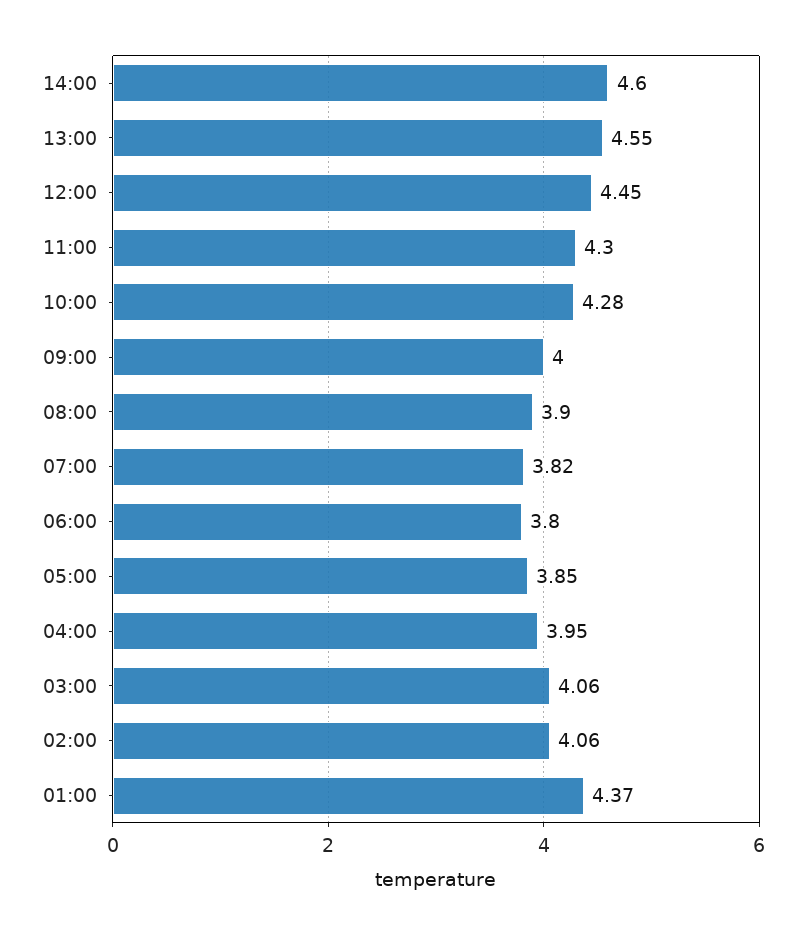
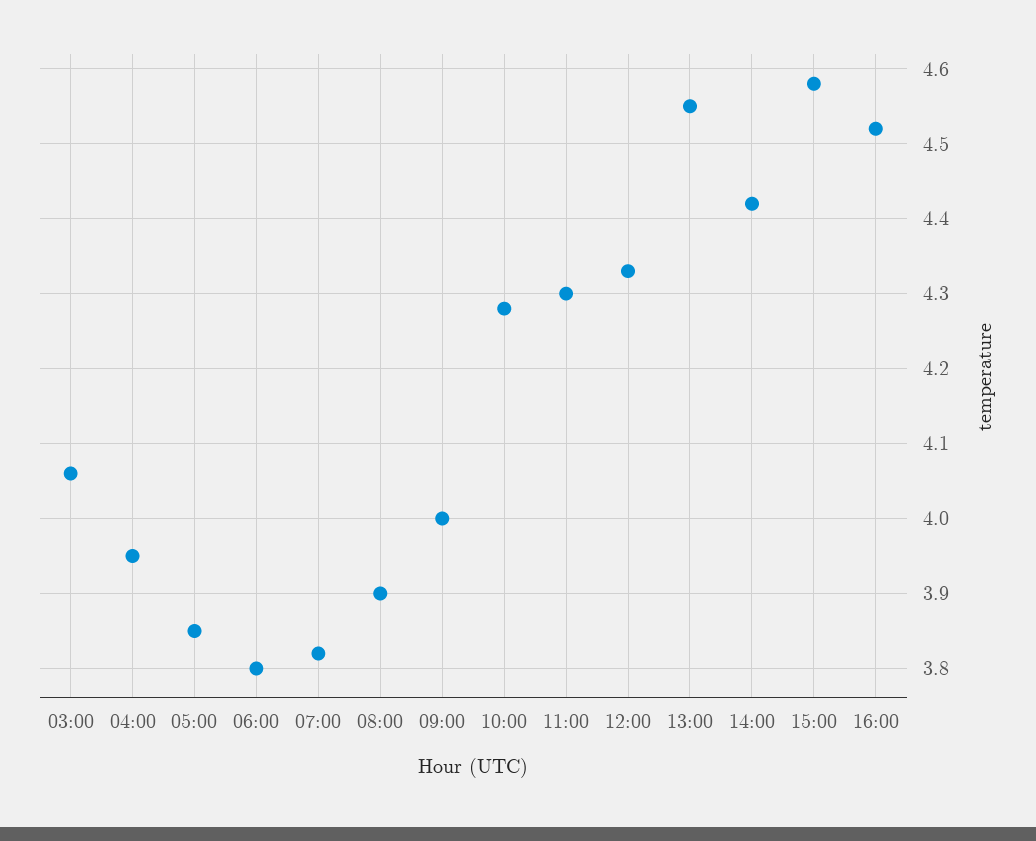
14:00: 4.6 -> 4.42
12:00: 4.45 -> 4.33
02:00: 4.06 -> none
01:00: 4.37 -> none
15:00: none -> 4.58
16:00: none -> 4.52

